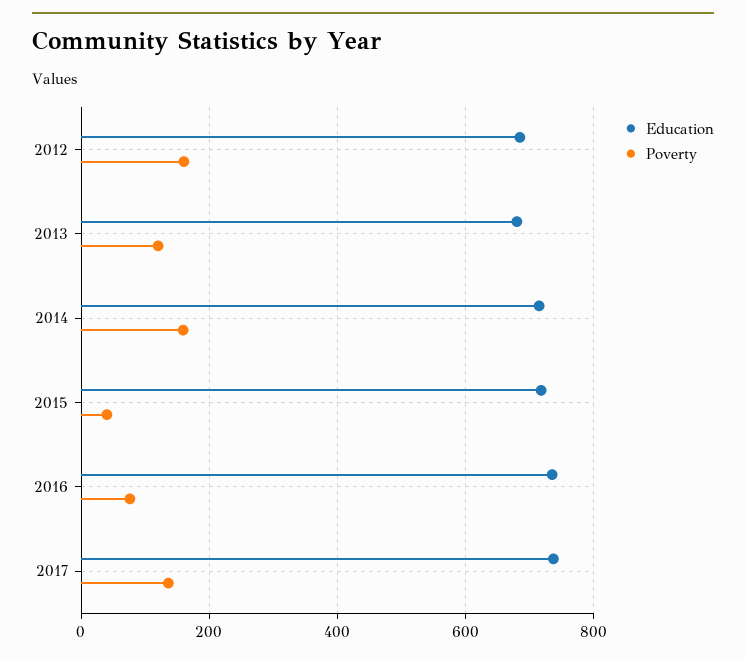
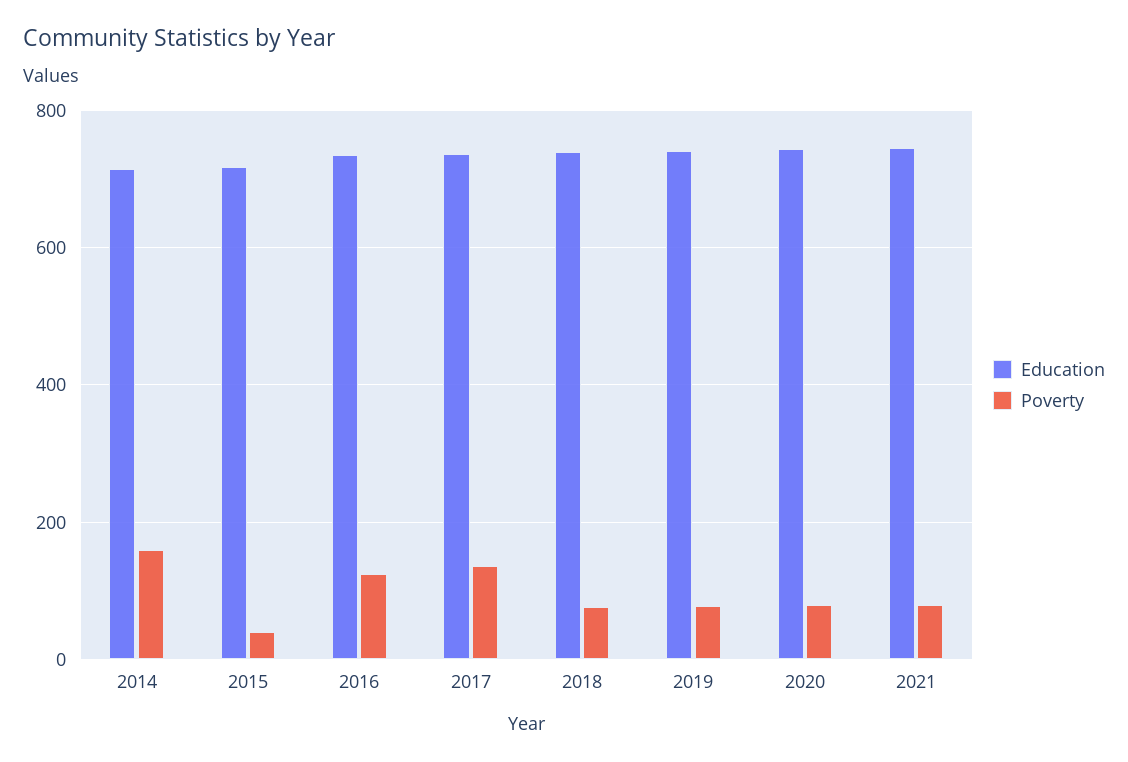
Education, 2012: 680 -> none
Poverty, 2012: 160 -> none
Education, 2013: 680 -> none
Poverty, 2013: 120 -> none
Poverty, 2016: 80 -> 120
Education, 2018: none -> 740
Poverty, 2018: none -> 80
Education, 2019: none -> 740
Poverty, 2019: none -> 80
Education, 2020: none -> 740
Poverty, 2020: none -> 80
Education, 2021: none -> 740
Poverty, 2021: none -> 80

